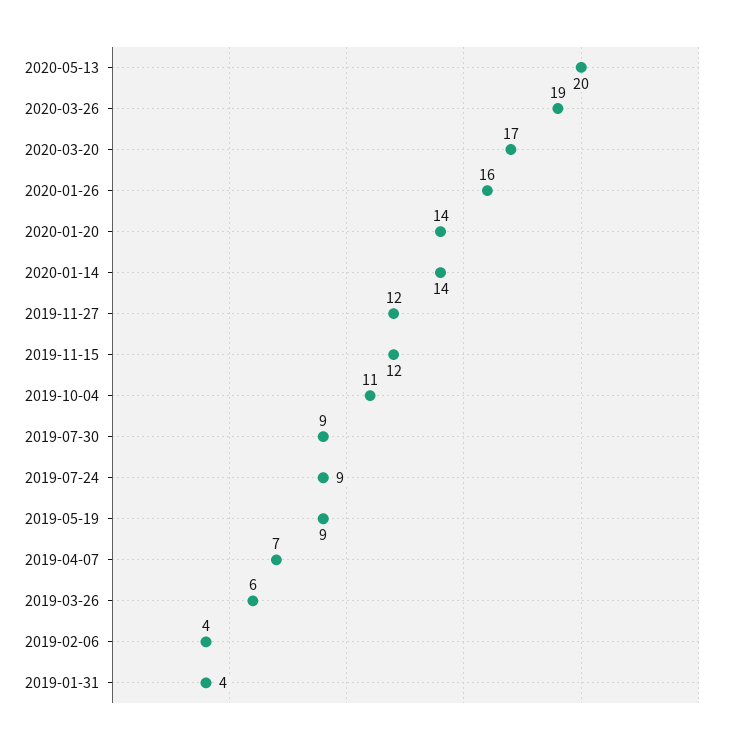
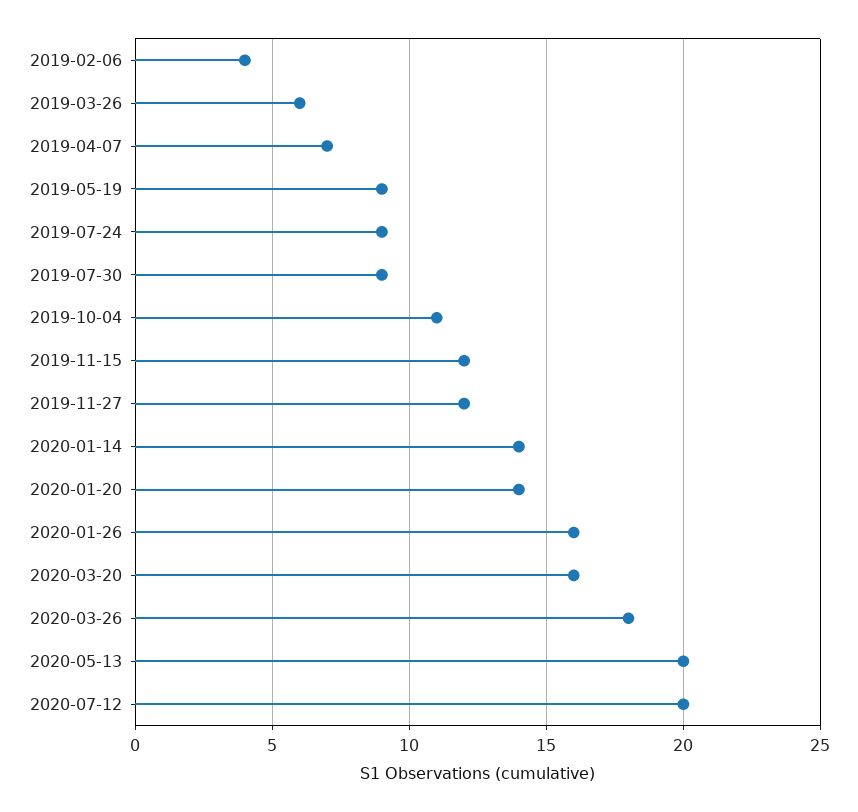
2020-03-26: 19 -> 18
2020-03-20: 17 -> 16
2019-01-31: 4 -> none
2020-07-12: none -> 20

